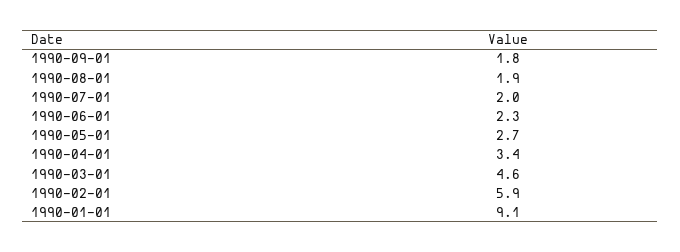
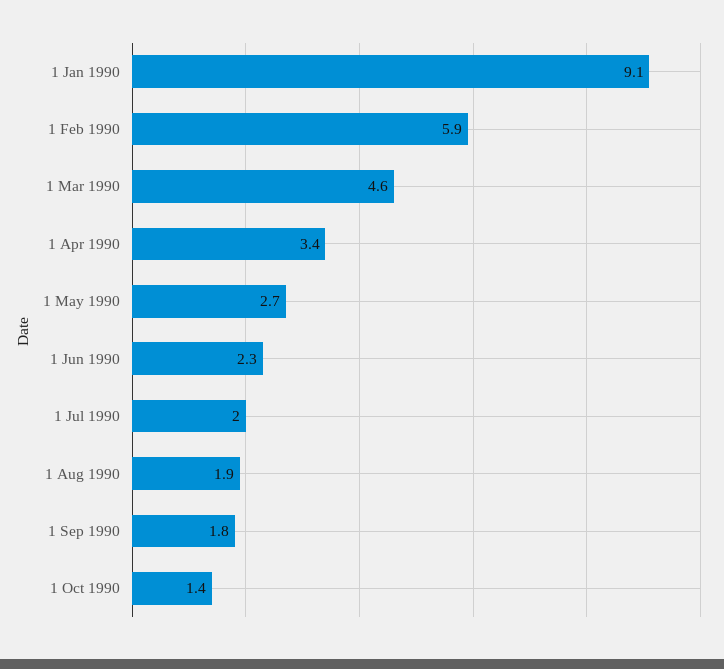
1 Oct 1990: none -> 1.4

